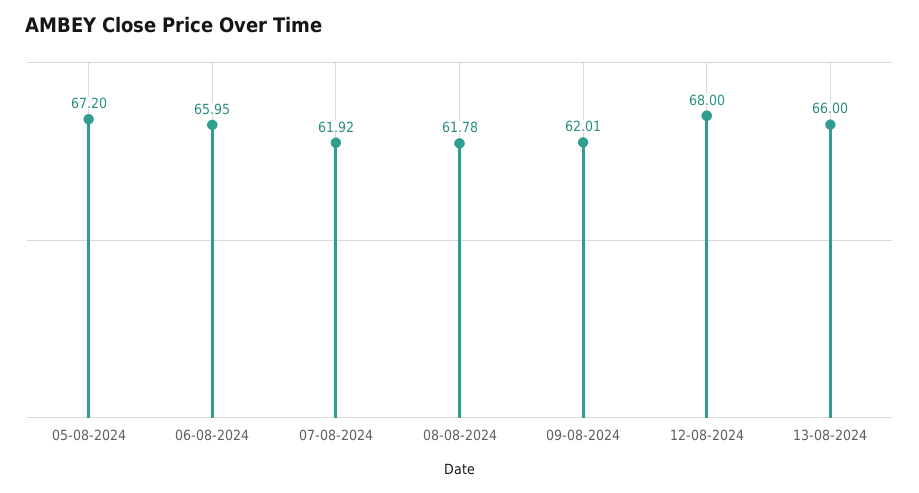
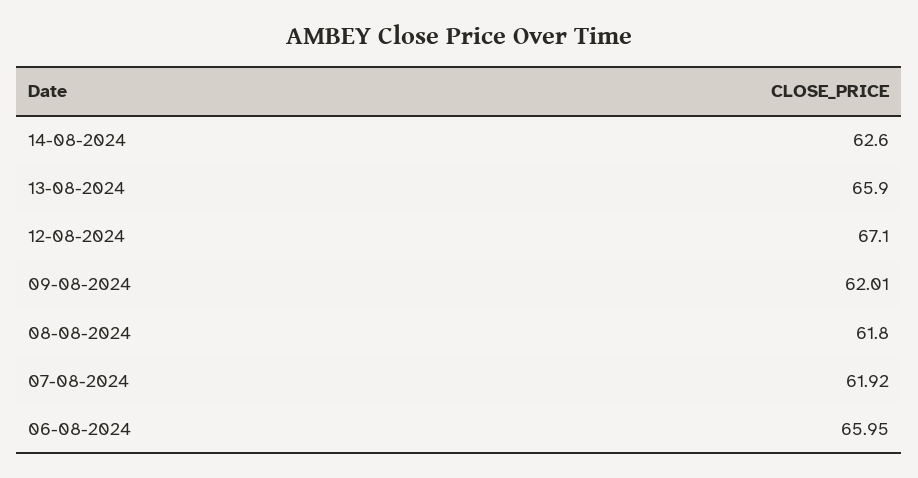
05-08-2024: 67.2 -> none
08-08-2024: 61.78 -> 61.8
12-08-2024: 68 -> 67.1
13-08-2024: 66 -> 65.9
14-08-2024: none -> 62.6

